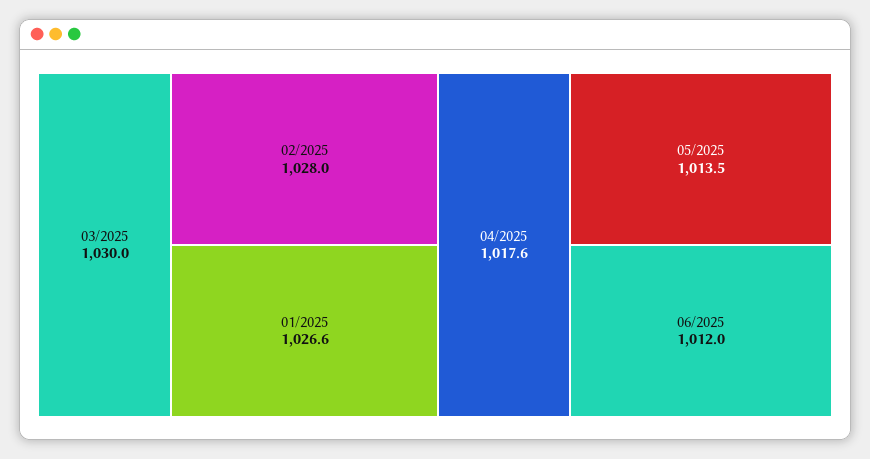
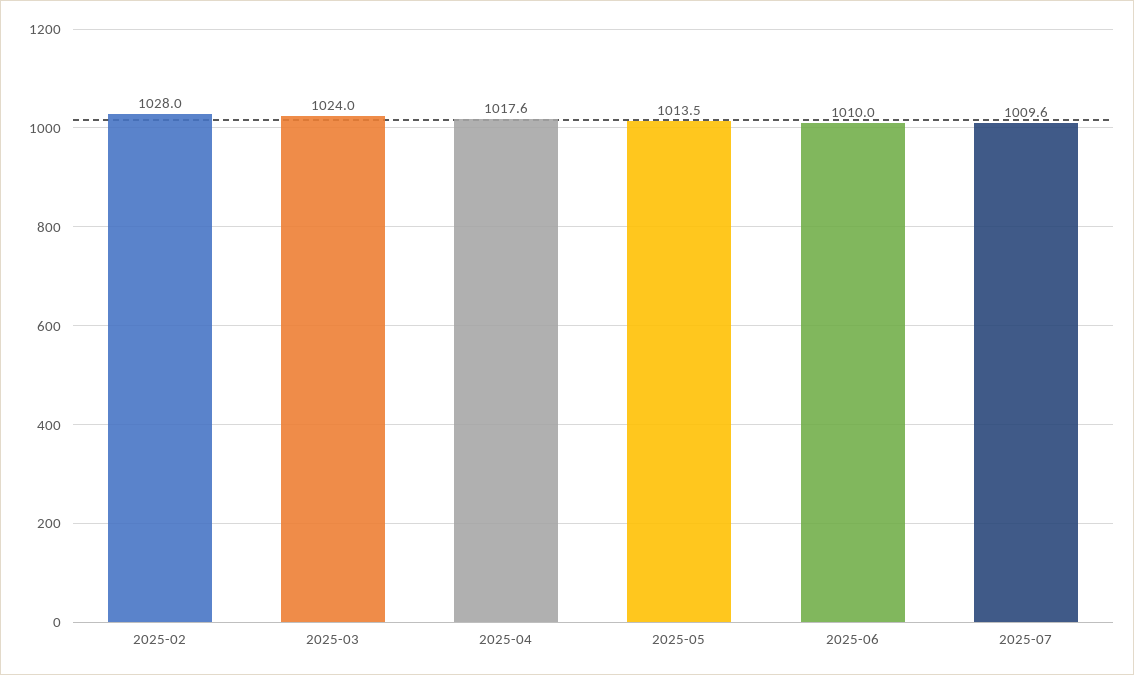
03/2025: 1030 -> 1024
01/2025: 1026.6 -> none
06/2025: 1012 -> 1010
2025-07: none -> 1009.6

